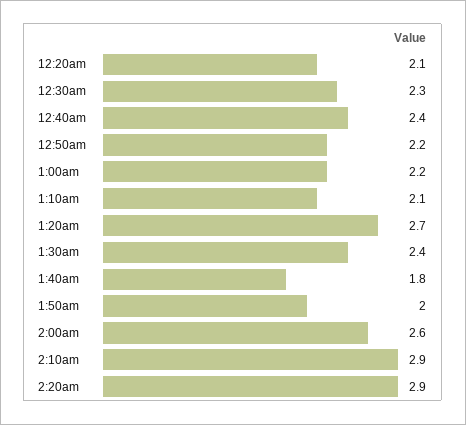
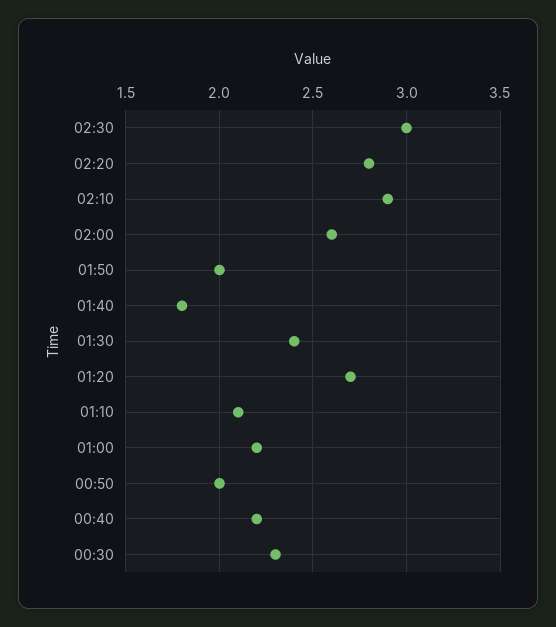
12:20am: 2.1 -> none
12:40am: 2.4 -> 2.2
12:50am: 2.2 -> 2
2:20am: 2.9 -> 2.8
02:30: none -> 3

